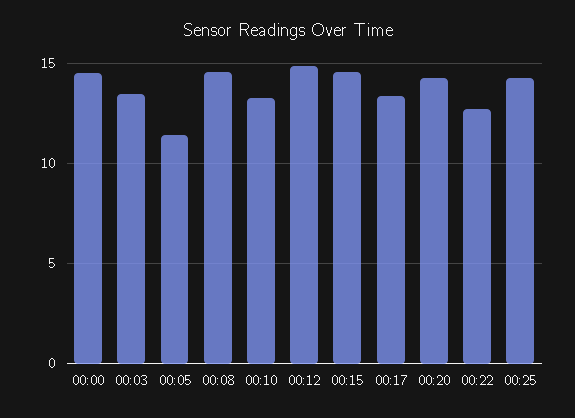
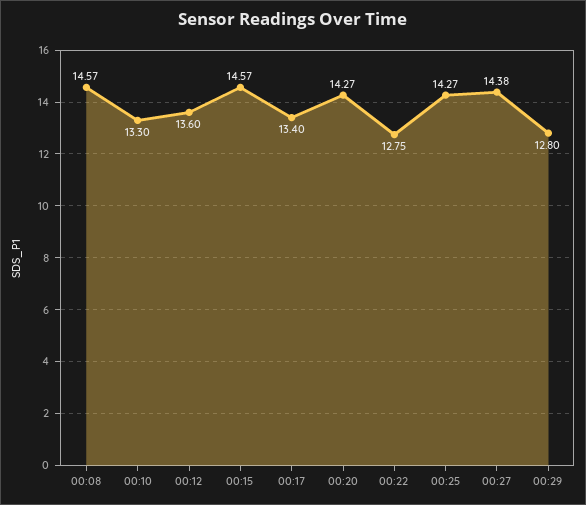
00:00: 14.5 -> none
00:03: 13.5 -> none
00:05: 11.5 -> none
00:12: 15 -> 13.6
00:27: none -> 14.38
00:29: none -> 12.8

